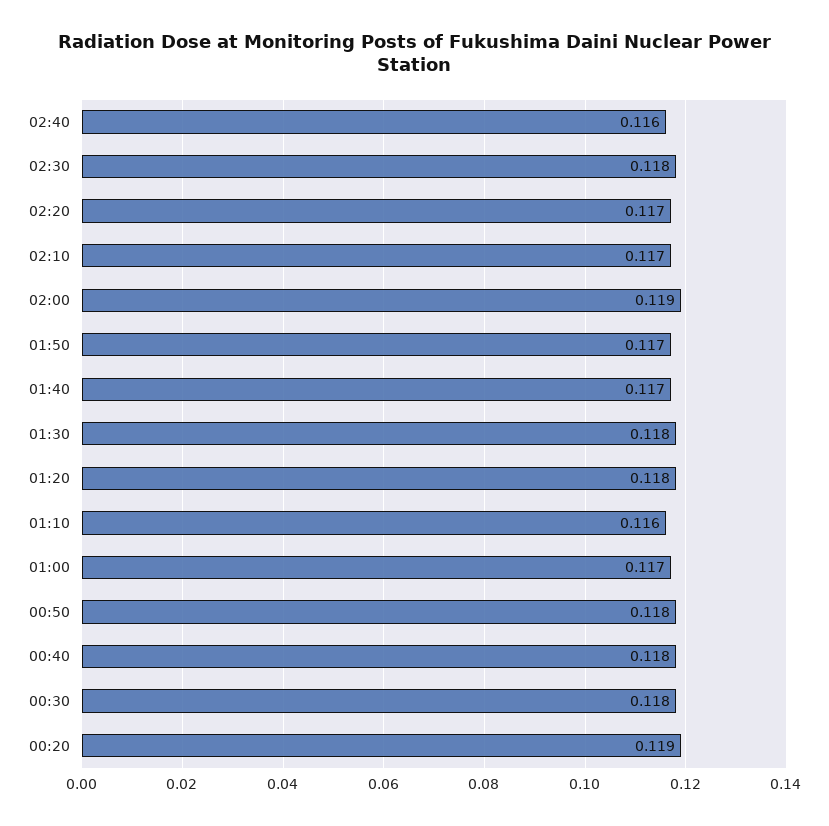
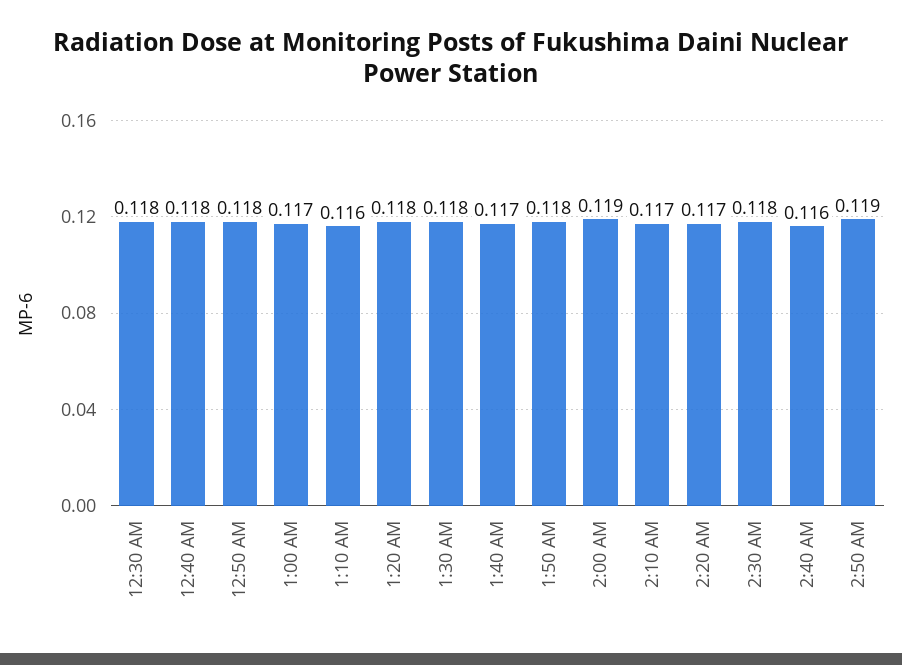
01:50: 0.117 -> 0.118
00:20: 0.119 -> none
2:50 AM: none -> 0.119

